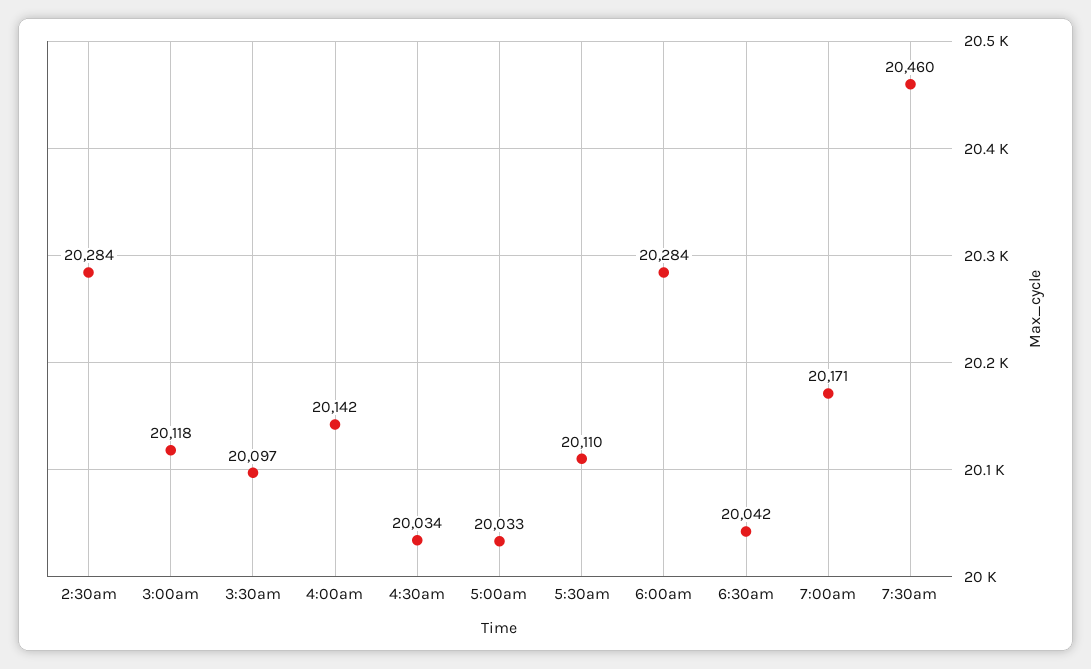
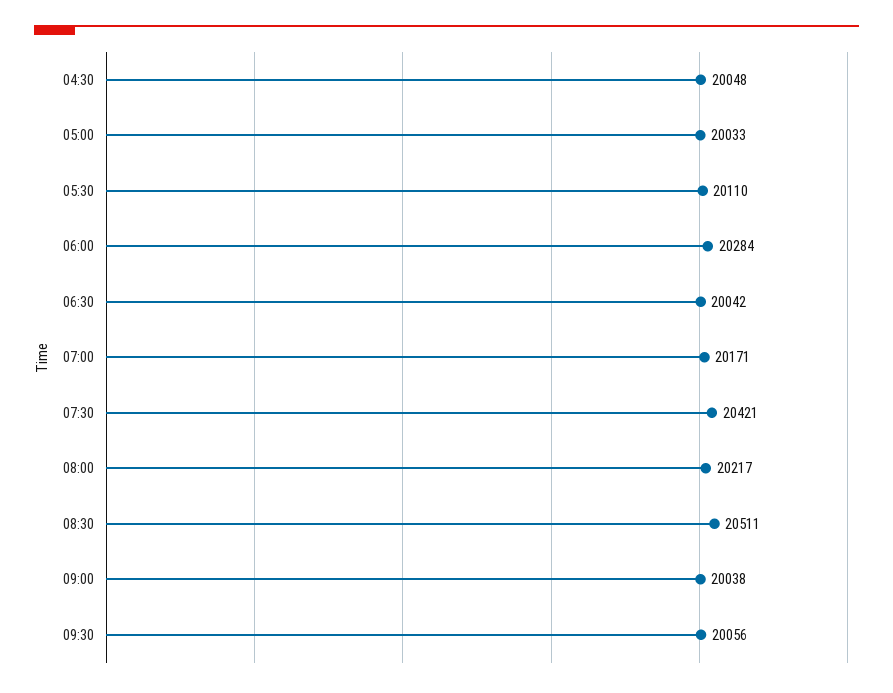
2:30am: 20284 -> none
3:00am: 20118 -> none
3:30am: 20097 -> none
4:00am: 20142 -> none
4:30am: 20034 -> 20048
7:30am: 20460 -> 20421
08:00: none -> 20217
08:30: none -> 20511
09:00: none -> 20038
09:30: none -> 20056

